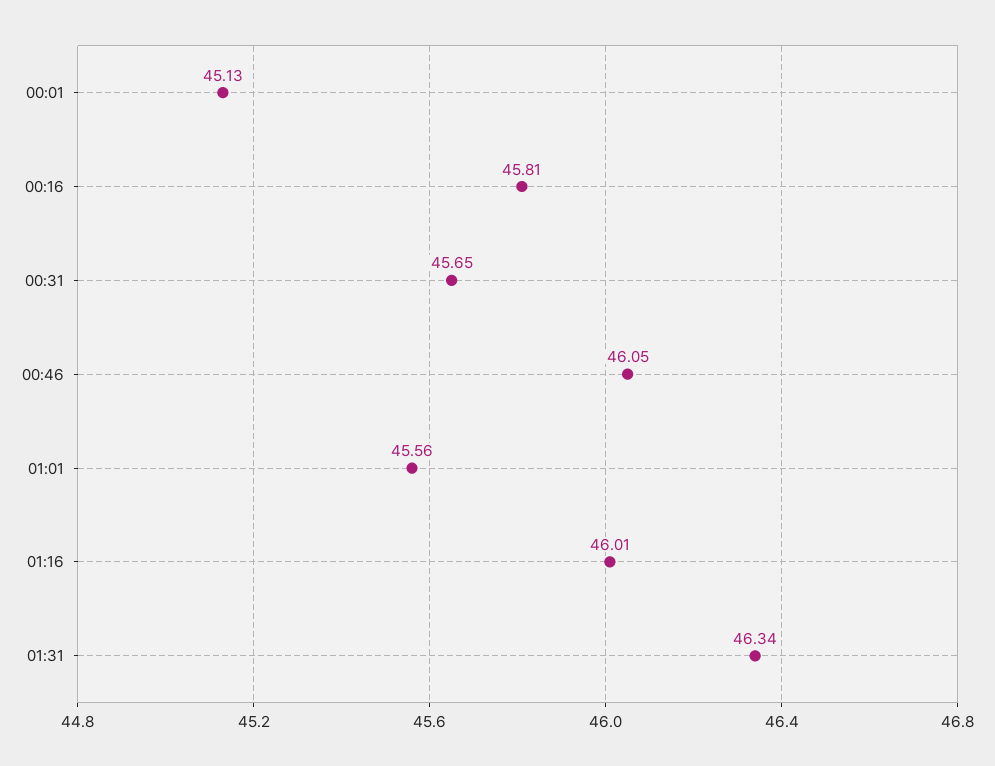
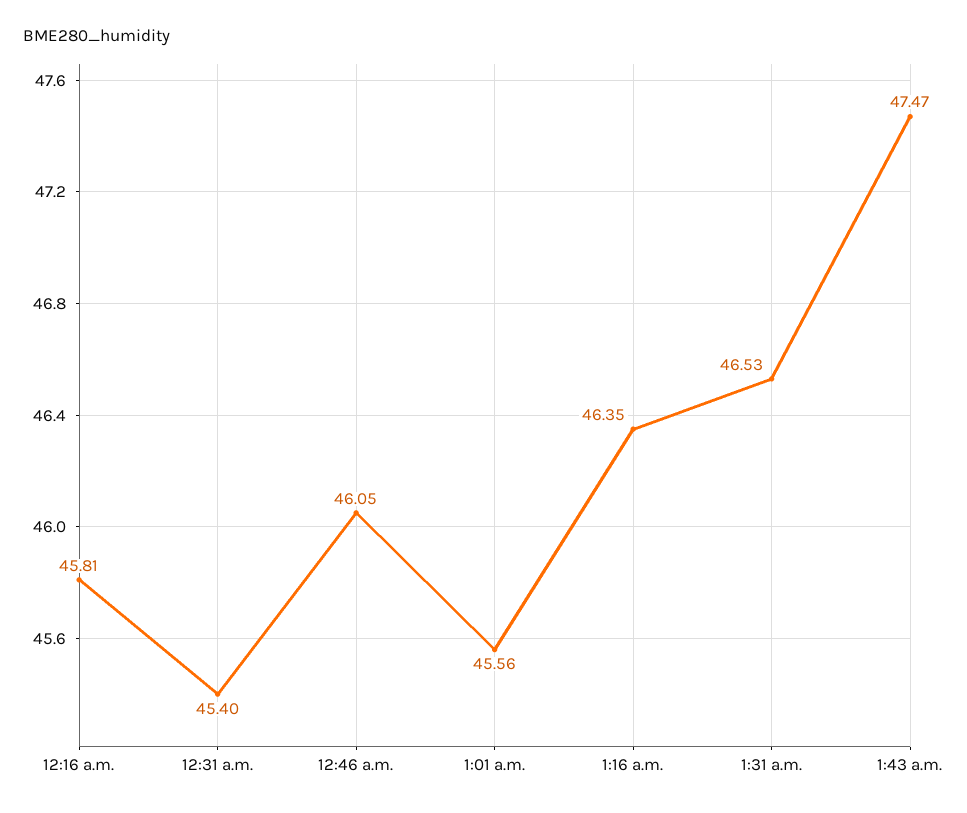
00:01: 45.13 -> none
00:31: 45.65 -> 45.4
01:16: 46.01 -> 46.35
01:31: 46.34 -> 46.53
1:43 a.m.: none -> 47.47

